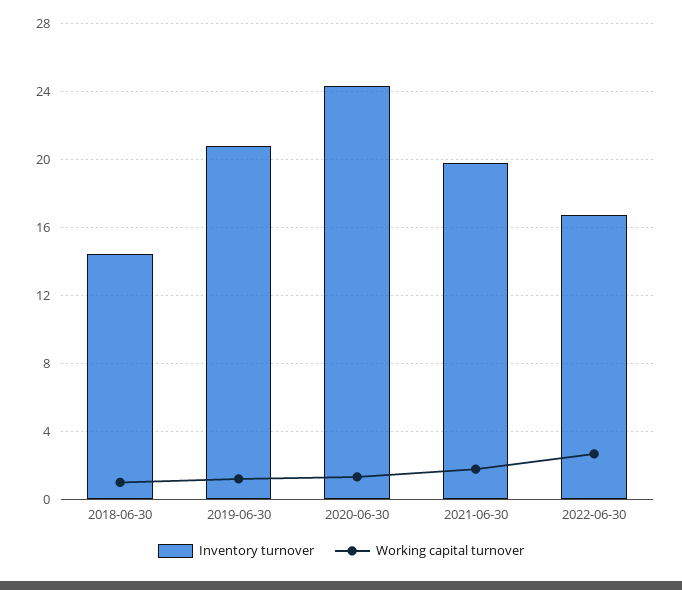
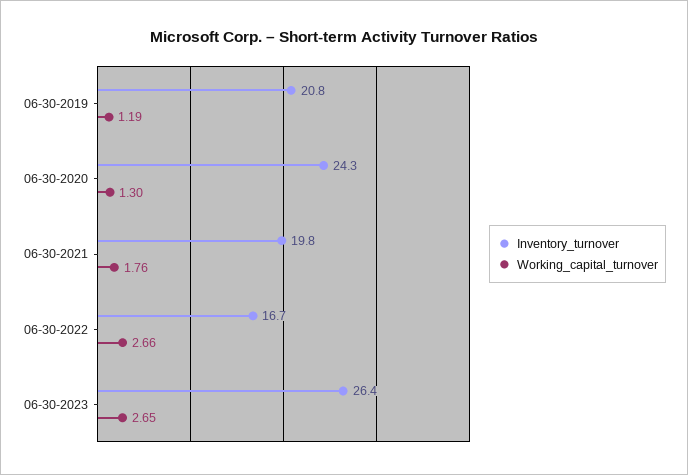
Inventory turnover, 2018-06-30: 14.5 -> none
Working capital turnover, 2018-06-30: 1 -> none
Inventory turnover, 06-30-2023: none -> 26.4
Working capital turnover, 06-30-2023: none -> 2.65

